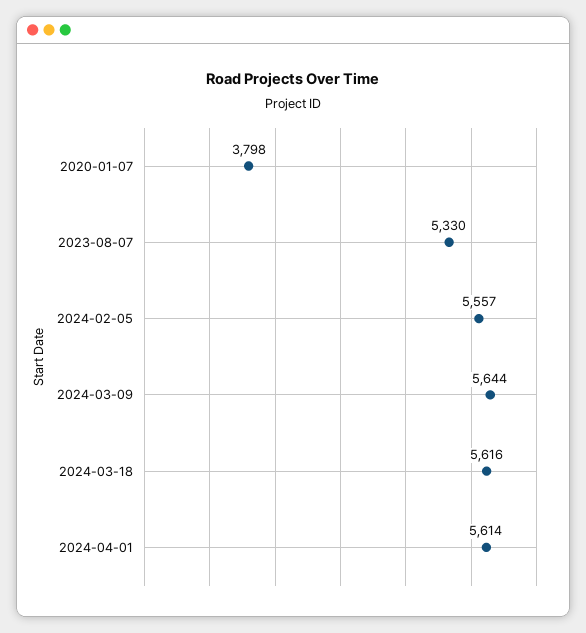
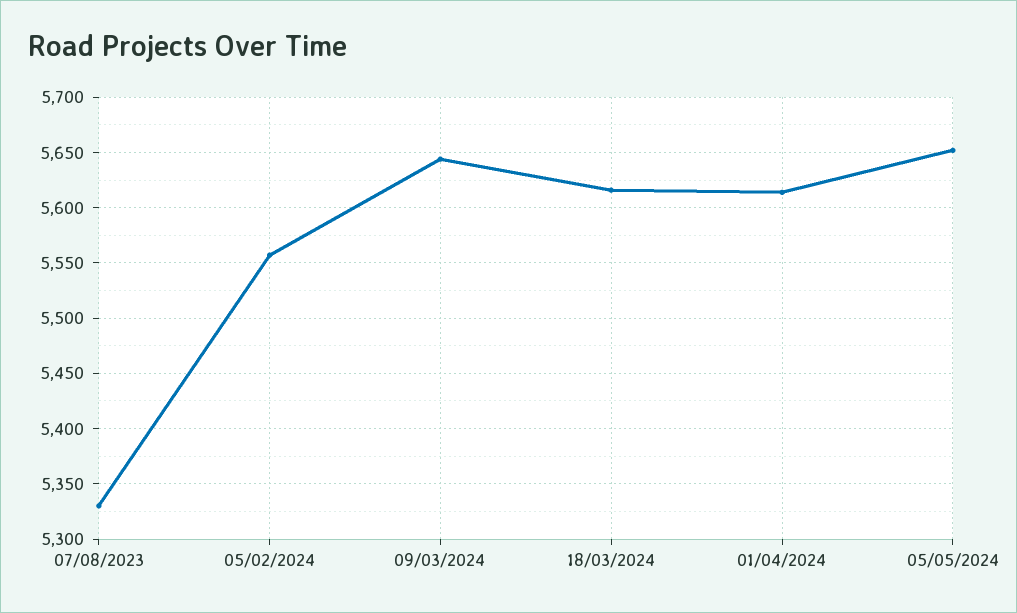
2020-01-07: 3798 -> none
05/05/2024: none -> 5650

